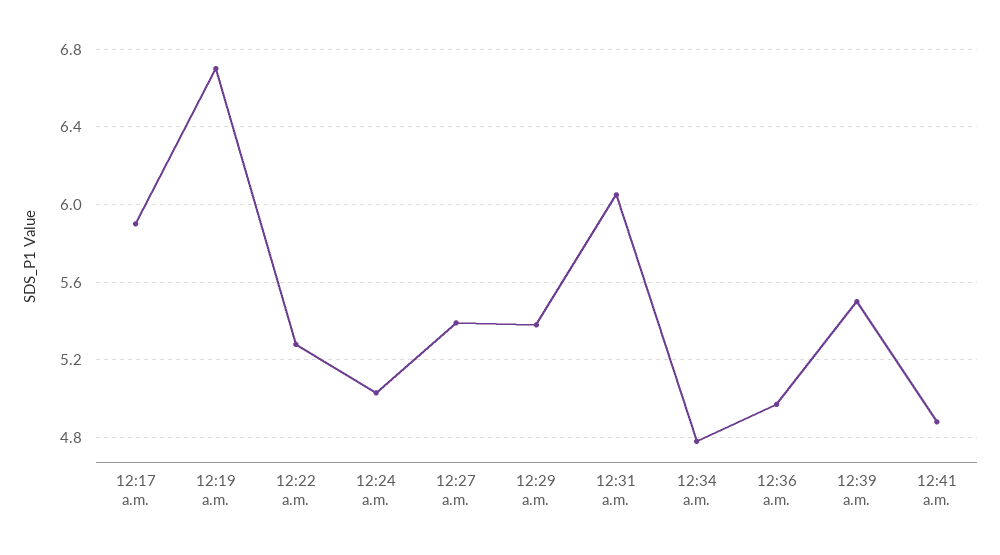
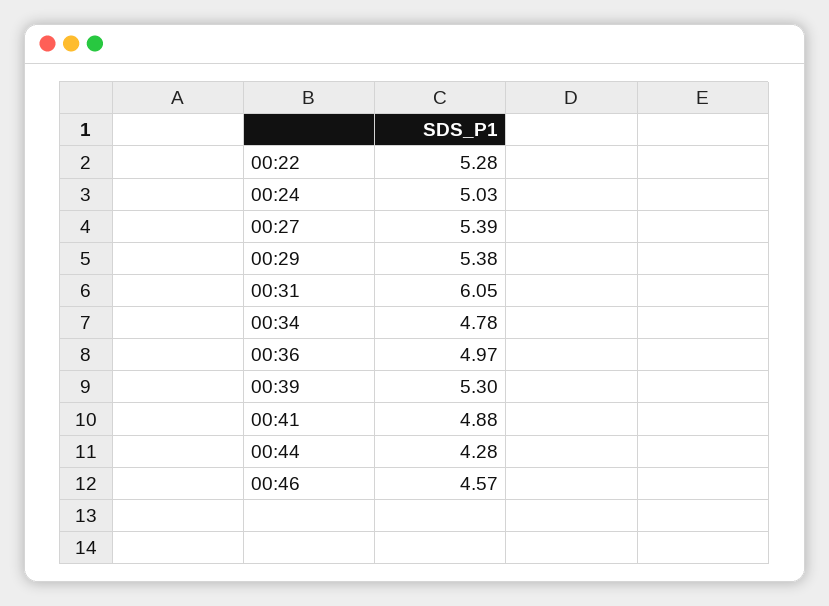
12:17 a.m.: 5.9 -> none
12:19 a.m.: 6.7 -> none
12:39 a.m.: 5.5 -> 5.3
00:44: none -> 4.28
00:46: none -> 4.57

